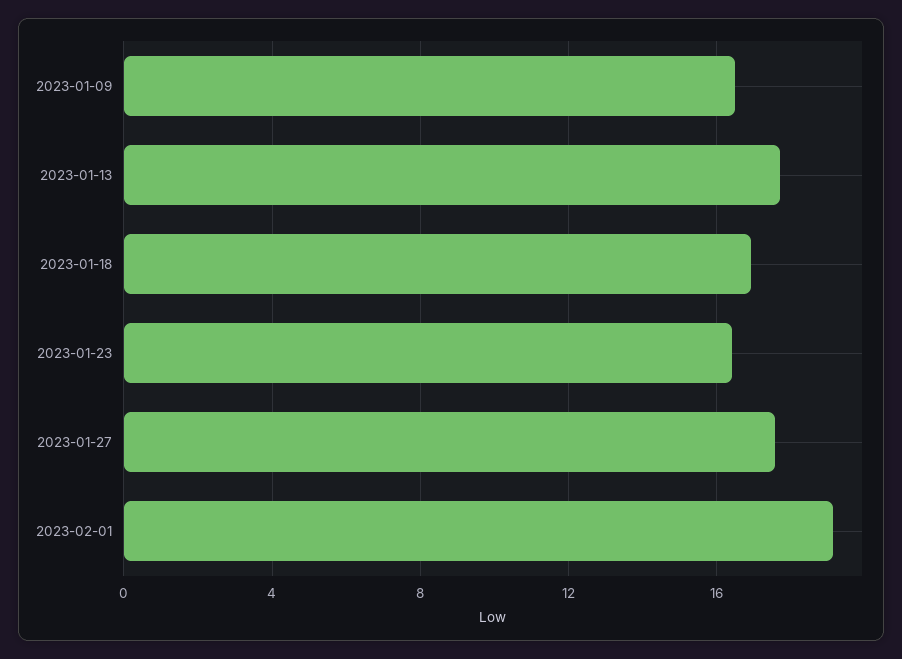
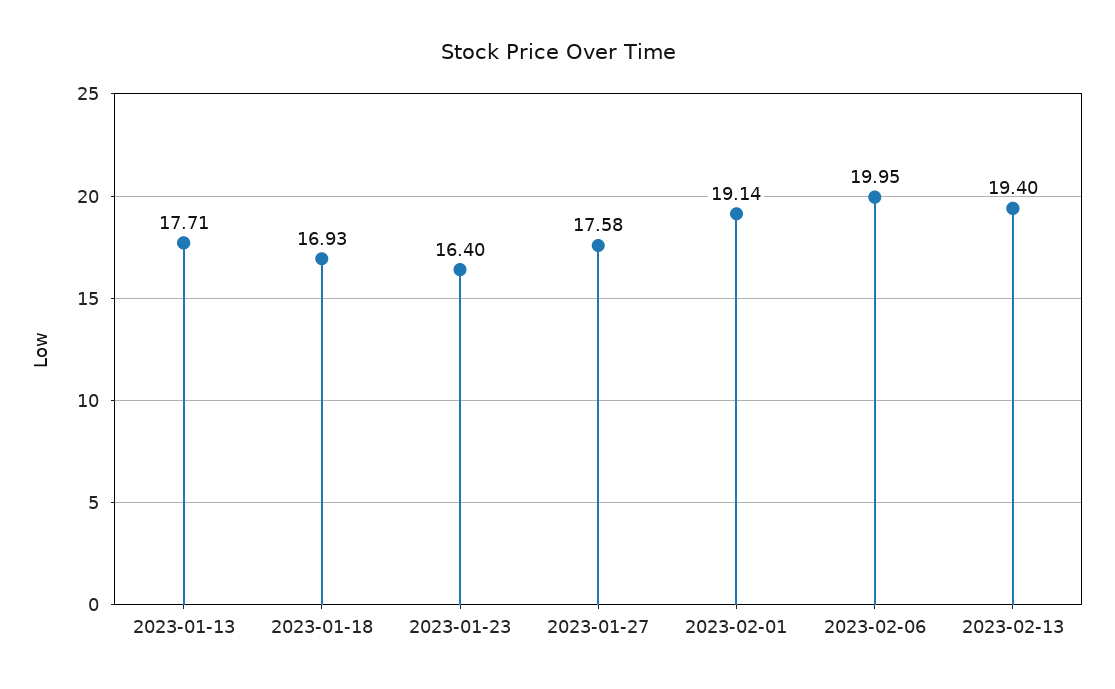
2023-01-09: 16.5 -> none
2023-02-06: none -> 19.95
2023-02-13: none -> 19.4

